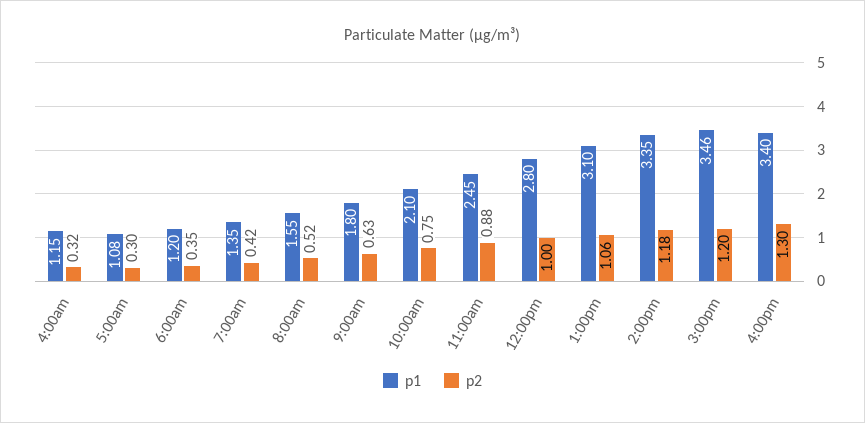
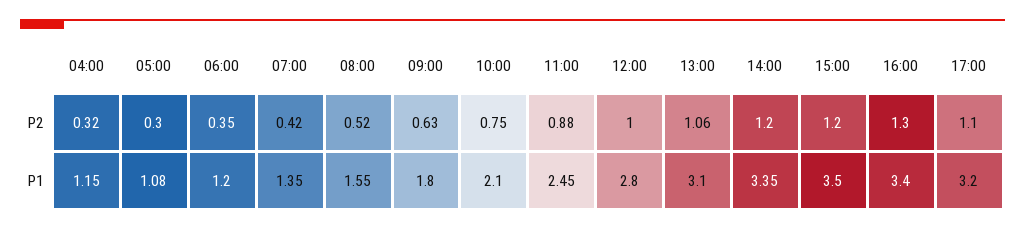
p2, 2:00pm: 1.18 -> 1.2
p1, 3:00pm: 3.46 -> 3.5
p2, 17:00: none -> 1.1
p1, 17:00: none -> 3.2

